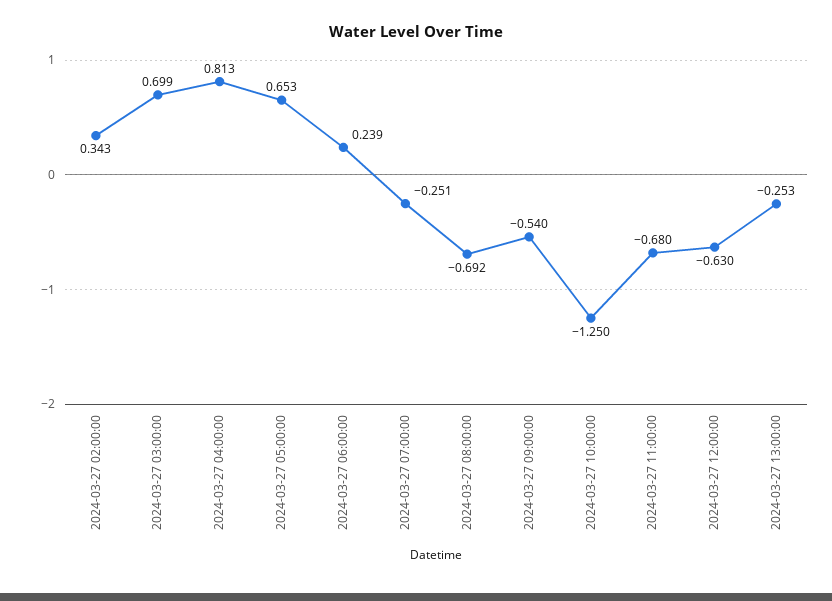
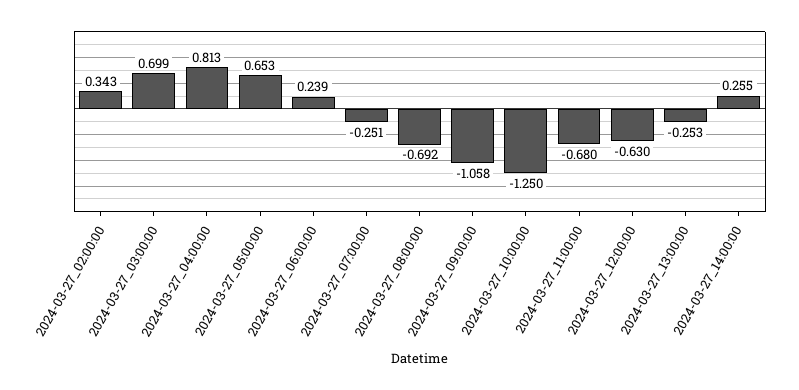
2024-03-27 09:00:00: -0.54 -> -1.058
2024-03-27_14:00:00: none -> 0.255

